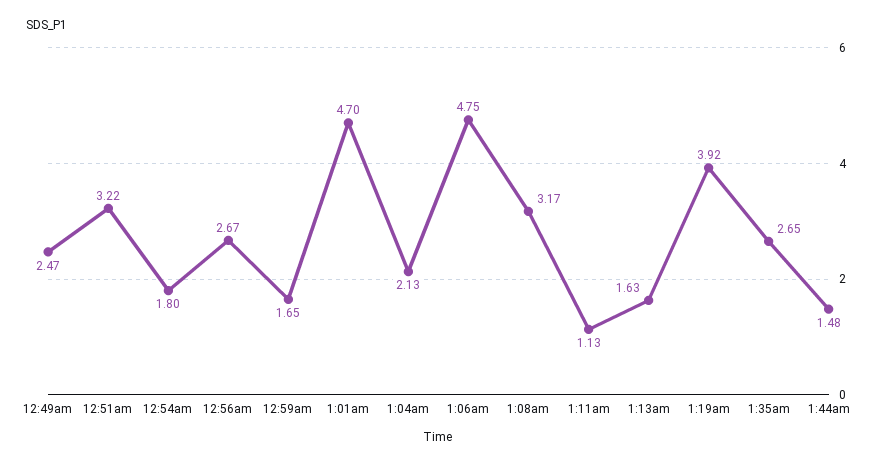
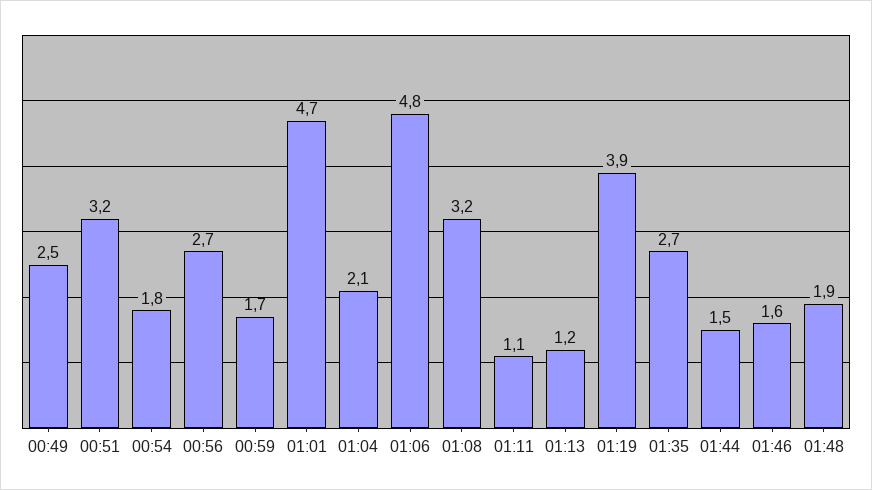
1:13am: 1.63 -> 1.2
01:46: none -> 1.6
01:48: none -> 1.9

